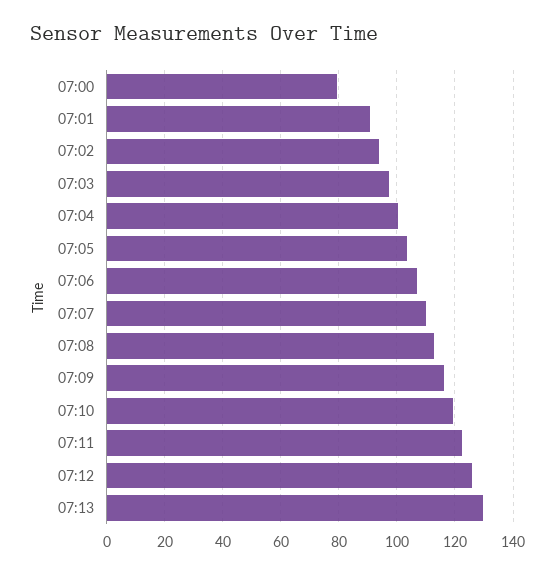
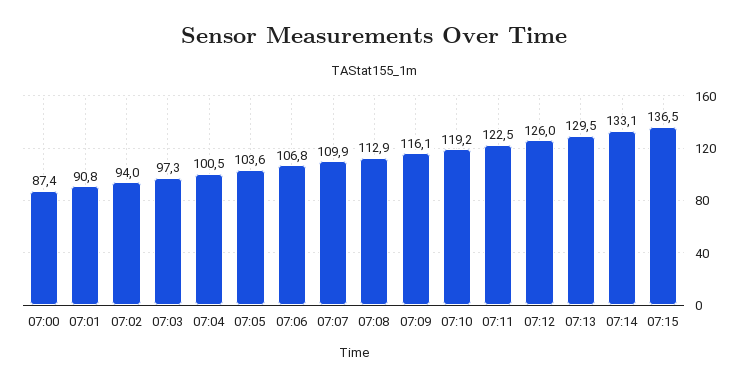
07:00: 80 -> 87.4
07:14: none -> 133.1
07:15: none -> 136.5

